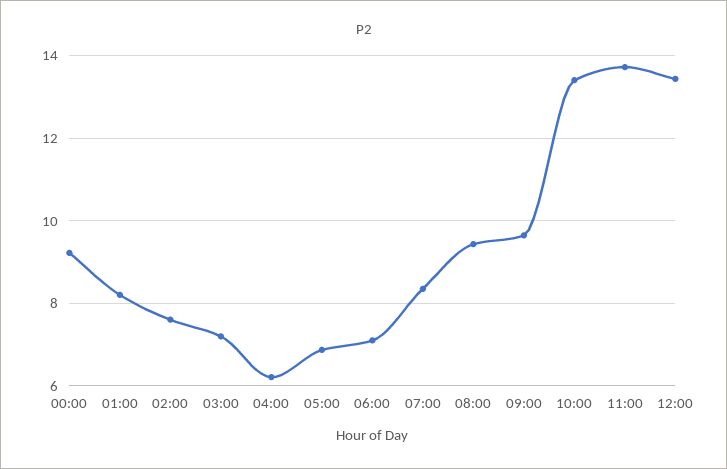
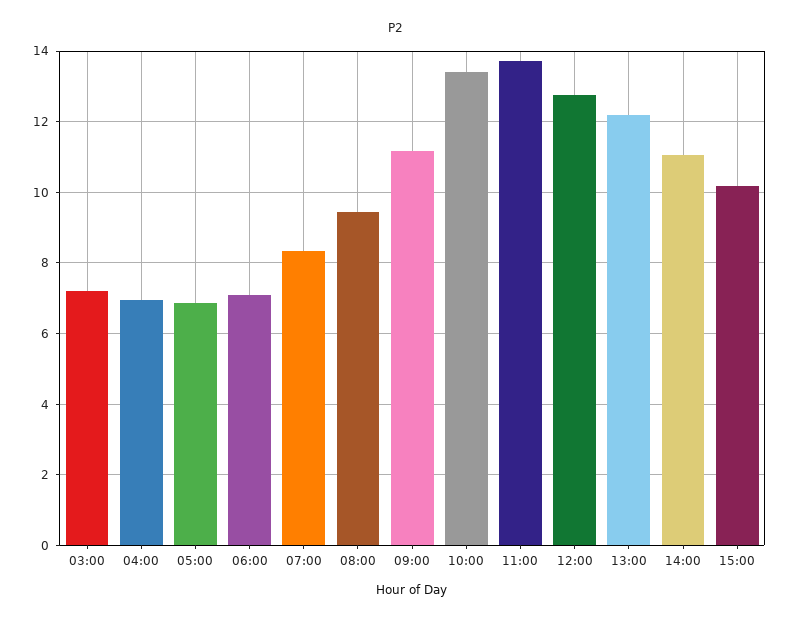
00:00: 9.2 -> none
01:00: 8.2 -> none
02:00: 7.6 -> none
04:00: 6.2 -> 7
09:00: 9.6 -> 11.2
12:00: 13.4 -> 12.8
13:00: none -> 12.2
14:00: none -> 11
15:00: none -> 10.2

